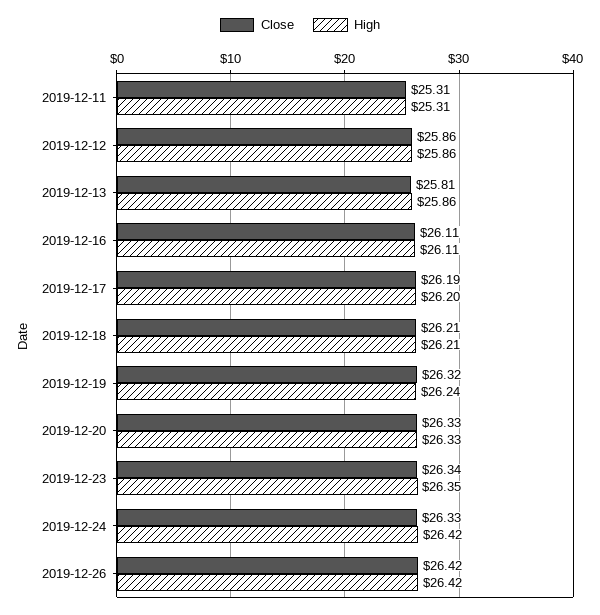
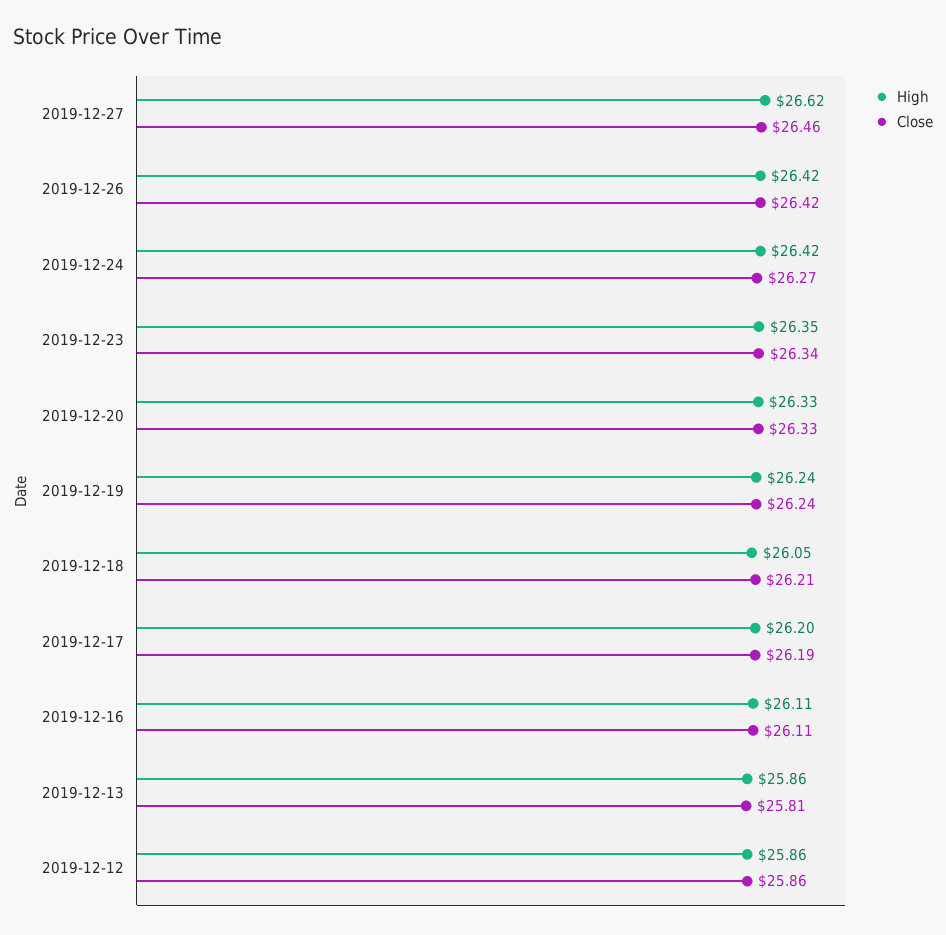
Close, 2019-12-11: 25.31 -> none
High, 2019-12-11: 25.31 -> none
High, 2019-12-18: 26.21 -> 26.05
Close, 2019-12-19: 26.32 -> 26.24
Close, 2019-12-24: 26.33 -> 26.27
High, 2019-12-27: none -> 26.62
Close, 2019-12-27: none -> 26.46

